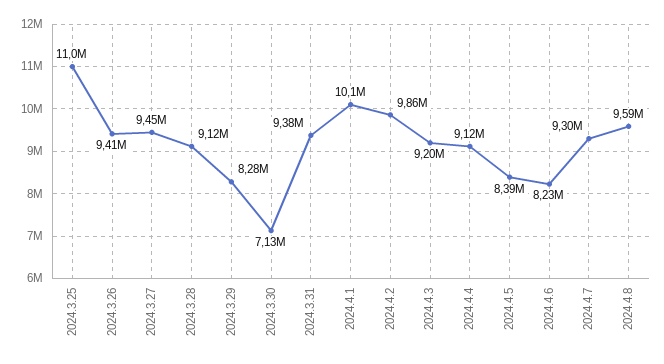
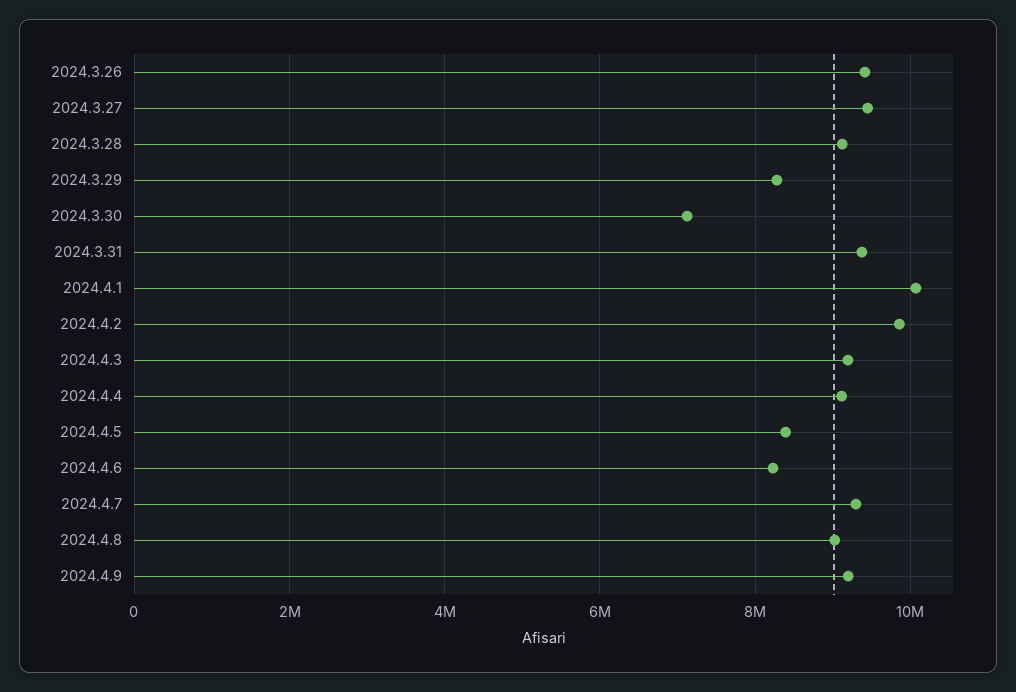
2024.3.25: 11000000 -> none
2024.4.8: 9590000 -> 9000000
2024.4.9: none -> 9200000

